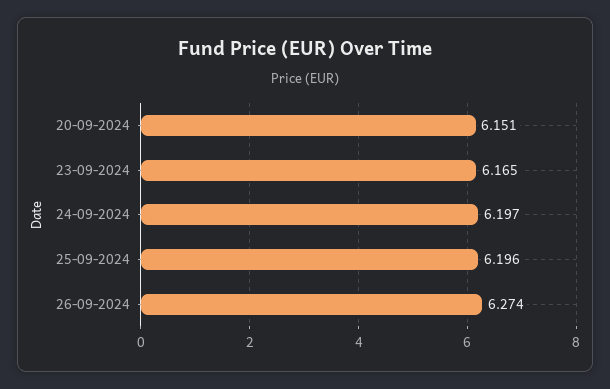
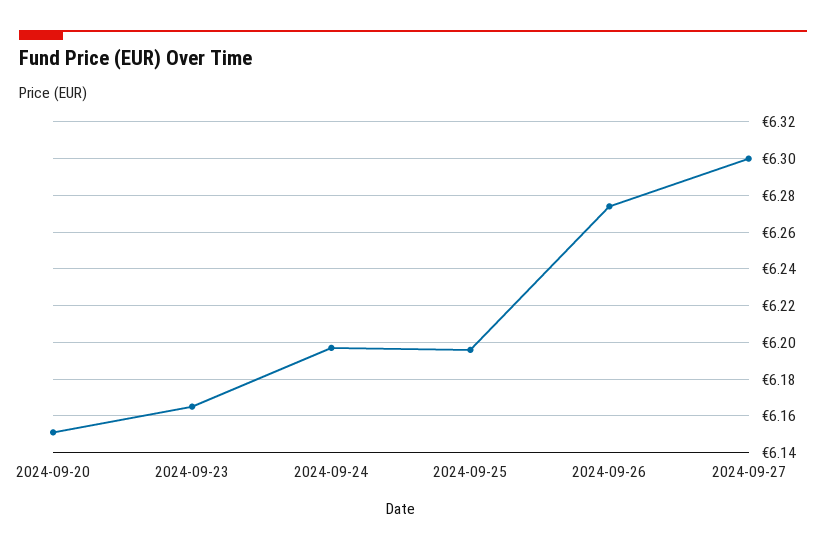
2024-09-27: none -> 6.3

